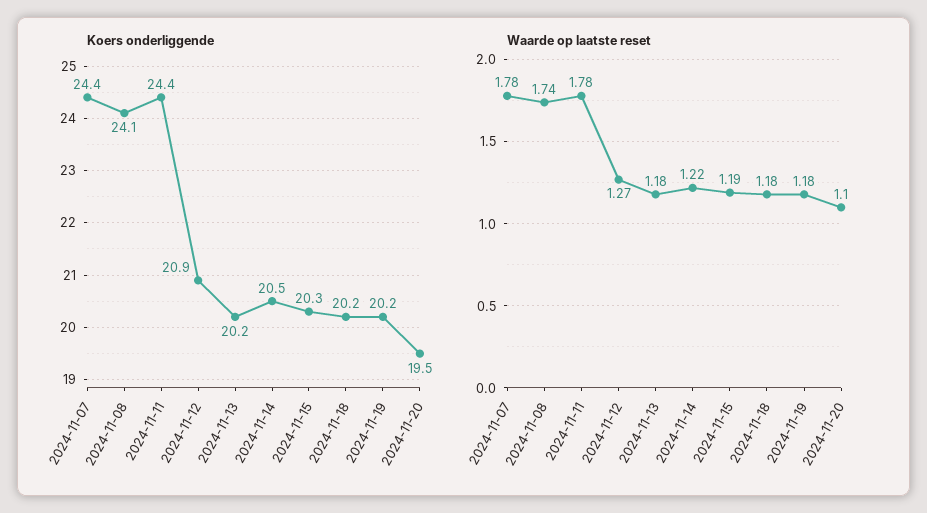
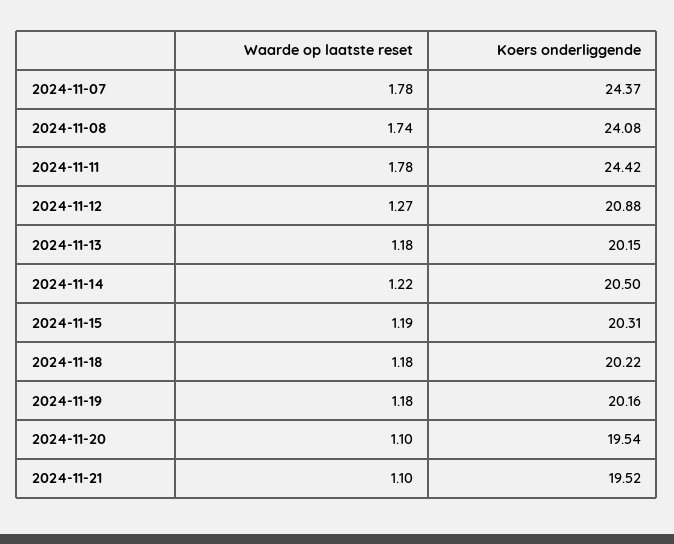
Waarde op laatste reset, 2024-11-21: none -> 1.1
Koers onderliggende, 2024-11-21: none -> 19.52

